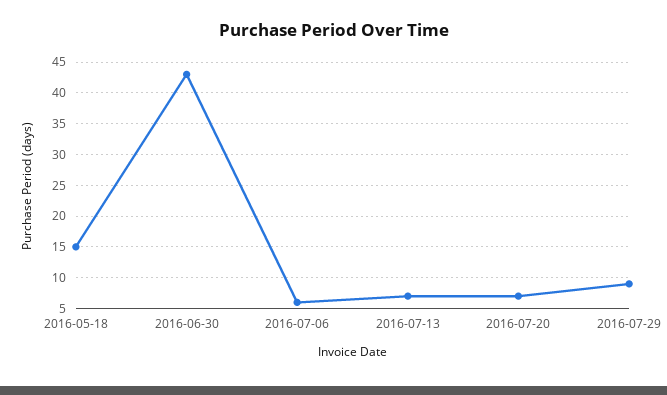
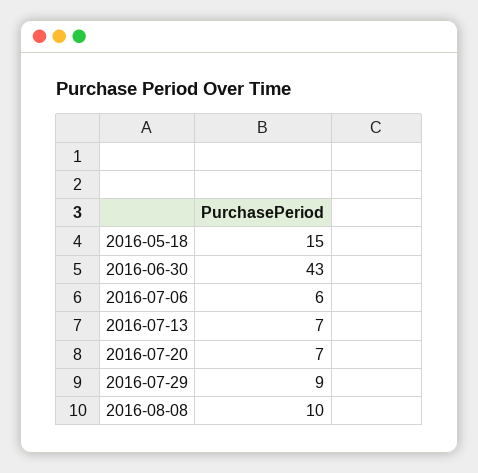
2016-08-08: none -> 10

